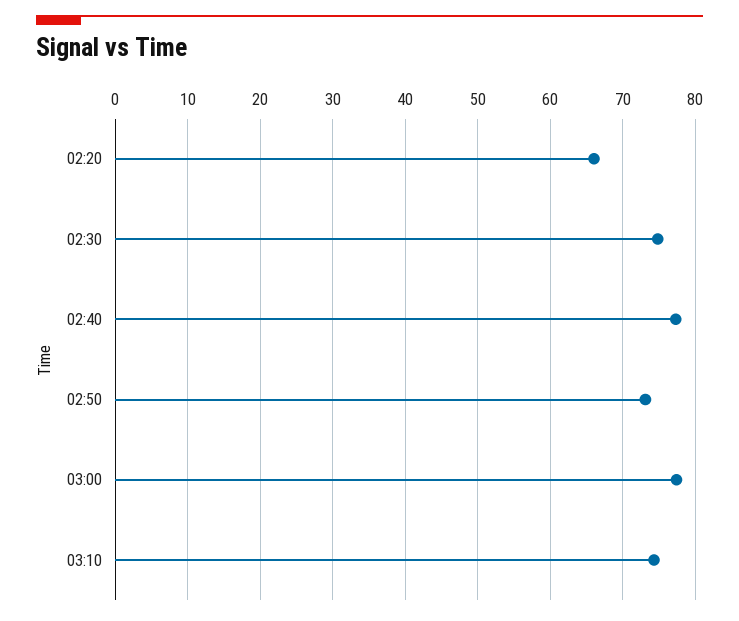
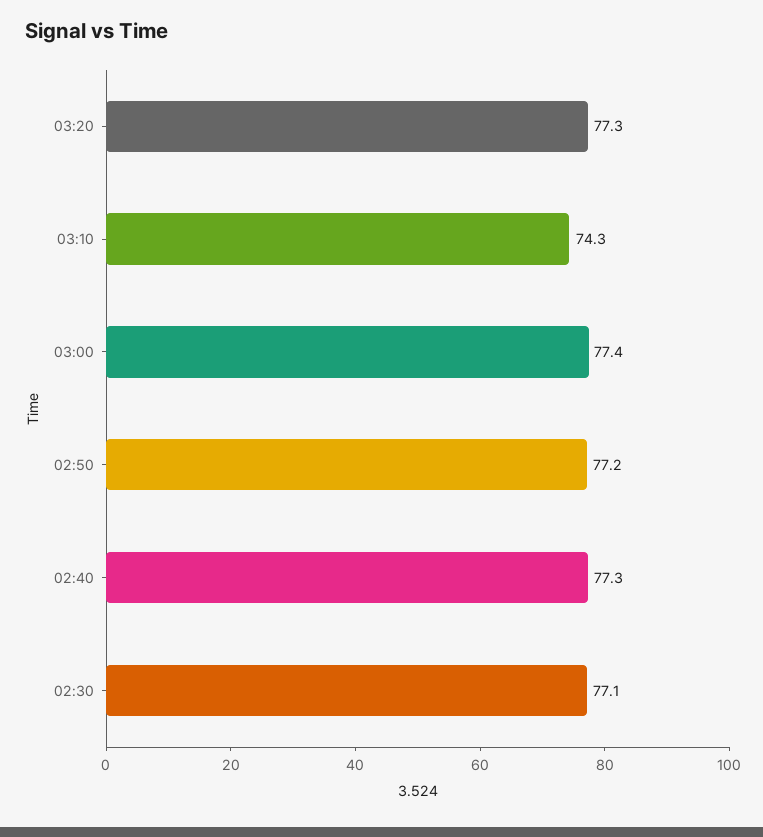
02:20: 66 -> none
02:30: 75 -> 77.1
02:50: 73 -> 77.2
03:20: none -> 77.3

